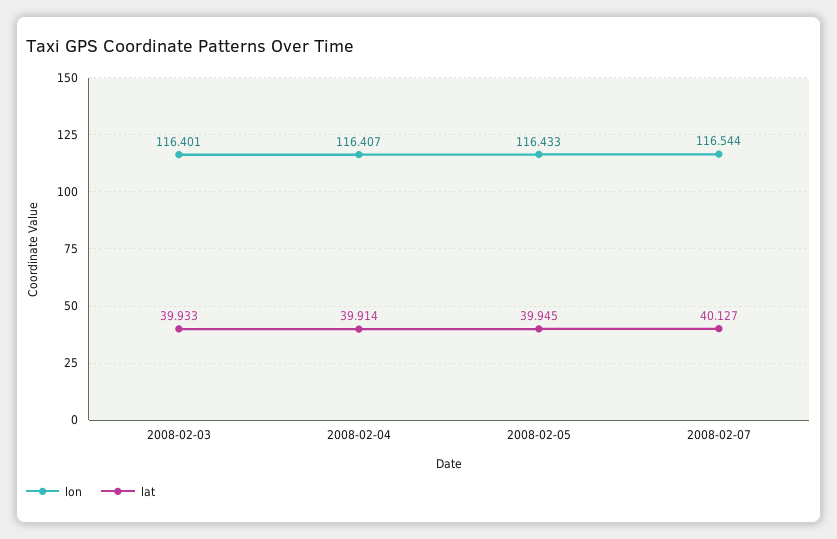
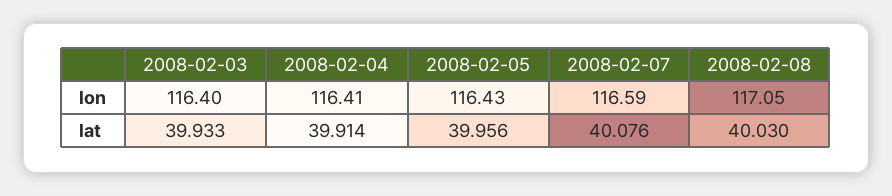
lat, 2008-02-05: 39.945 -> 39.956
lon, 2008-02-07: 116.544 -> 116.59
lat, 2008-02-07: 40.127 -> 40.076
lon, 2008-02-08: none -> 117.05
lat, 2008-02-08: none -> 40.03

